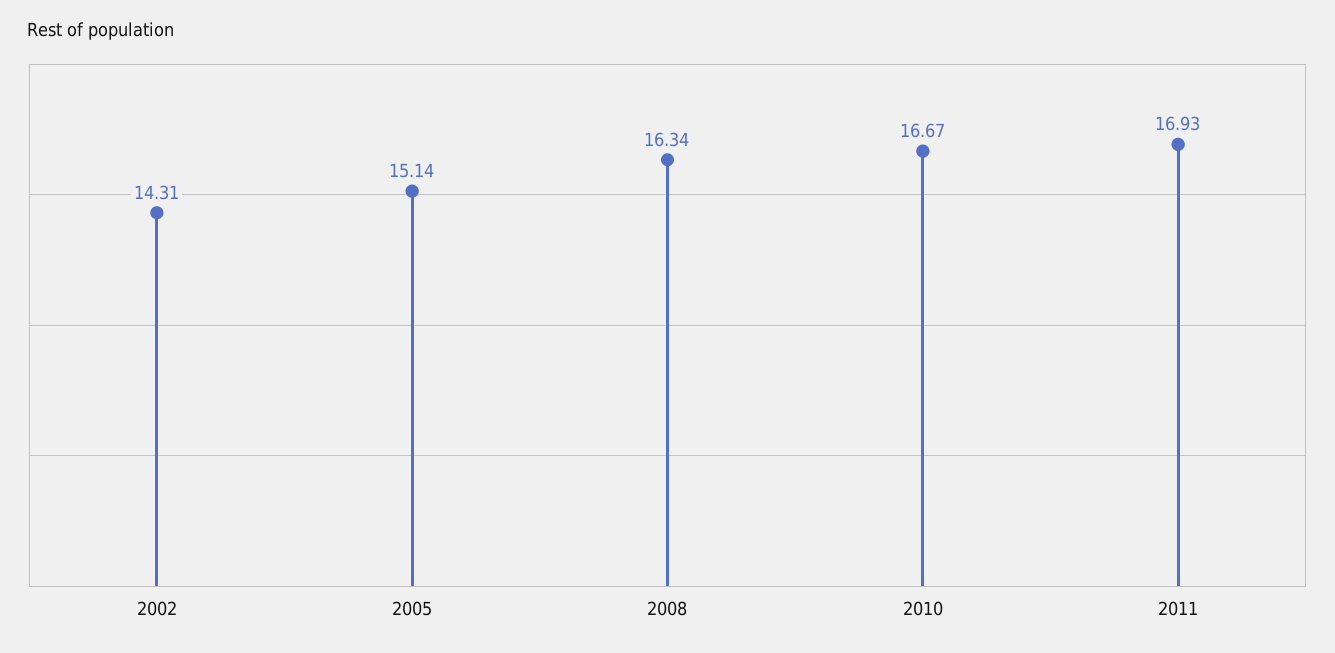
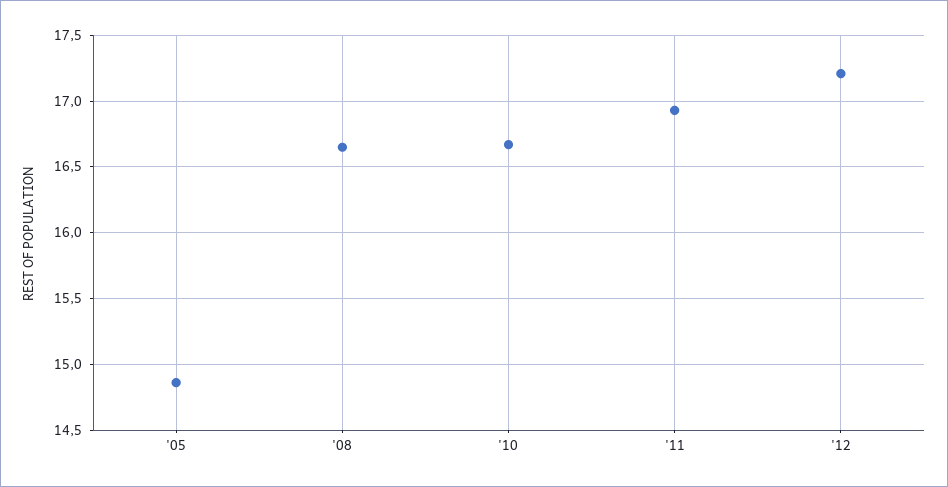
2002: 14.31 -> none
2005: 15.14 -> 14.85
2008: 16.34 -> 16.65
'12: none -> 17.2

